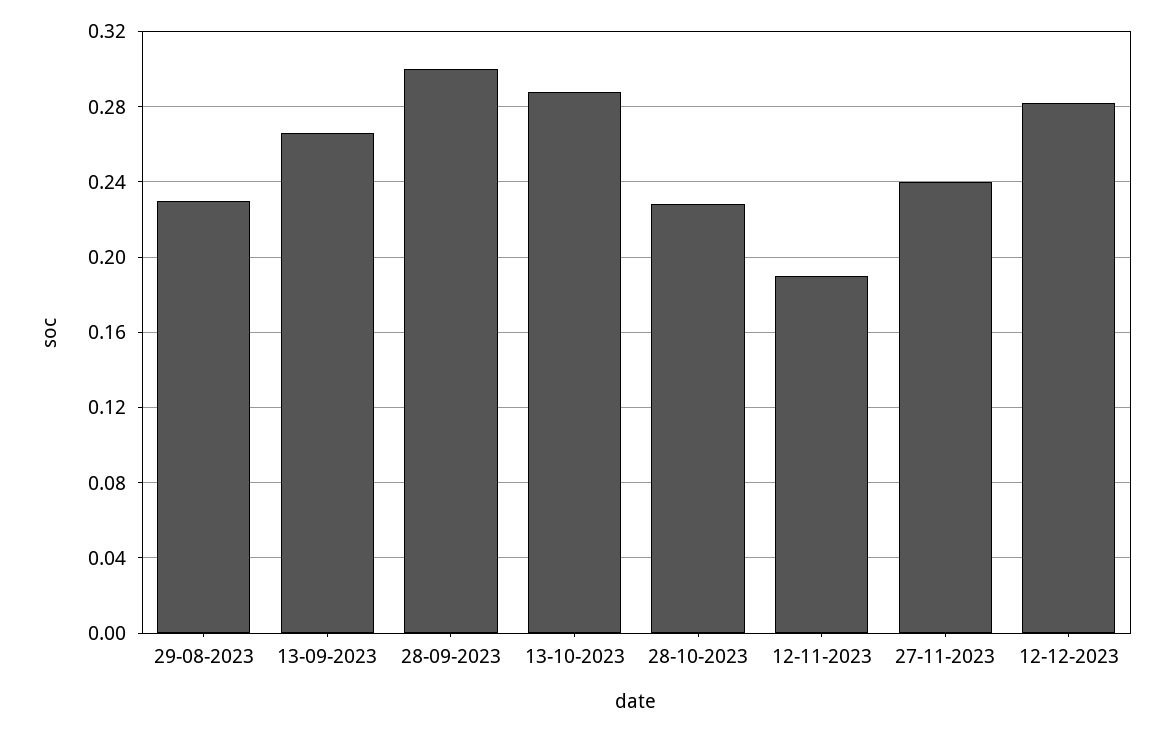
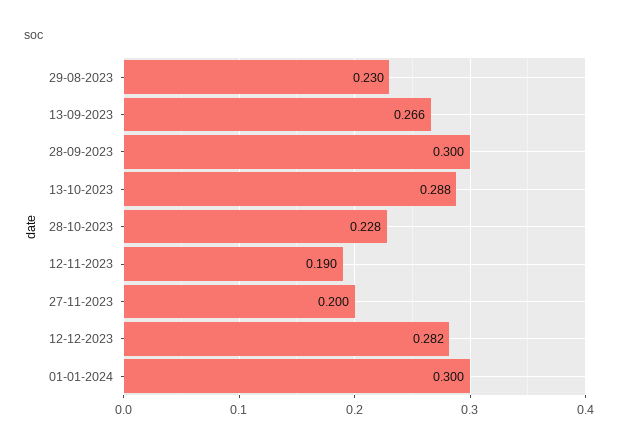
27-11-2023: 0.24 -> 0.2
01-01-2024: none -> 0.3

